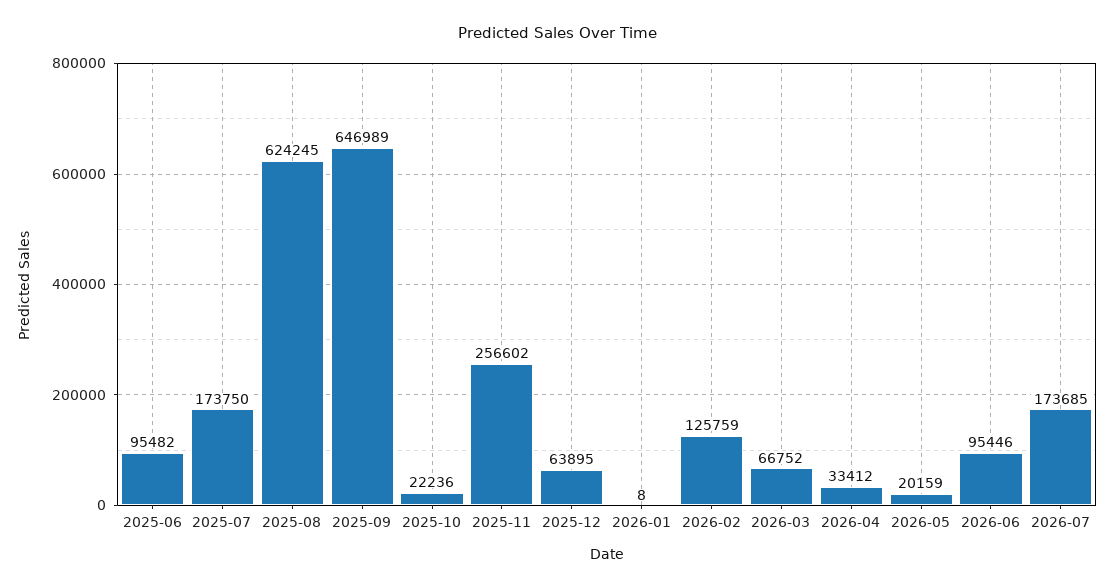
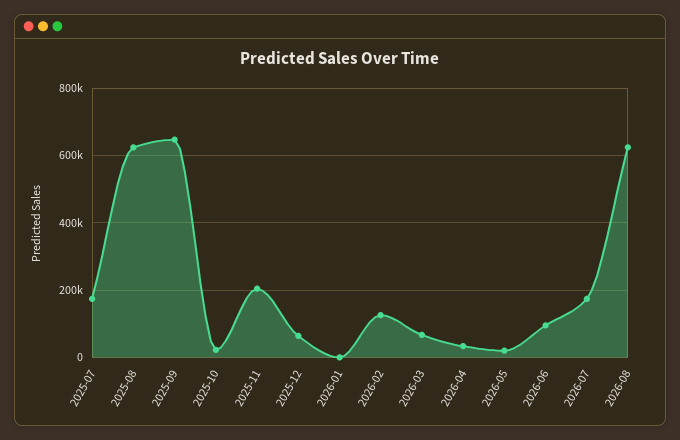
2025-06: 95482 -> none
2025-11: 256602 -> 200000
2026-08: none -> 620000

